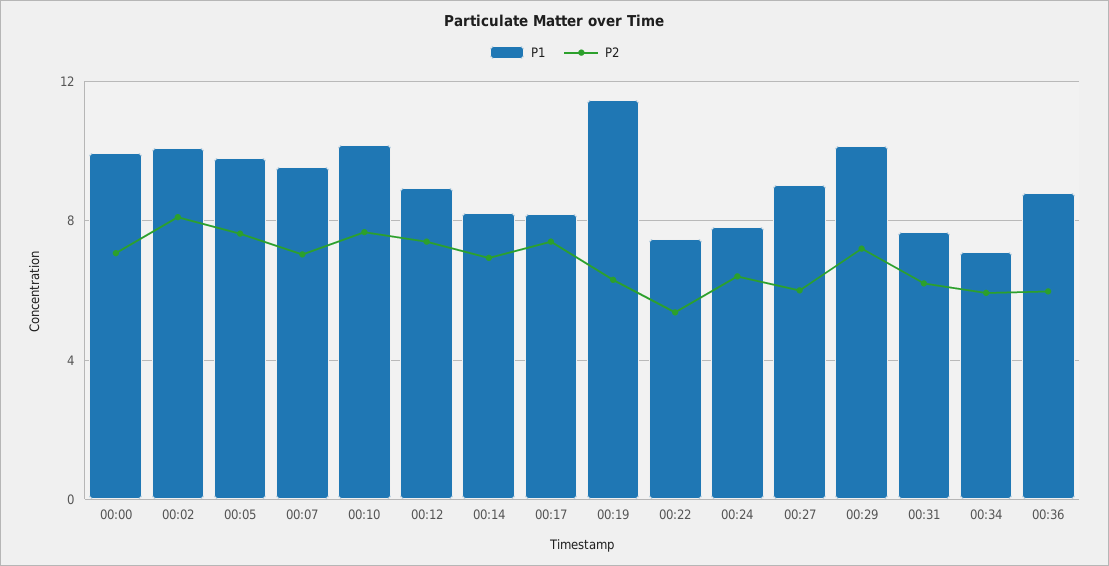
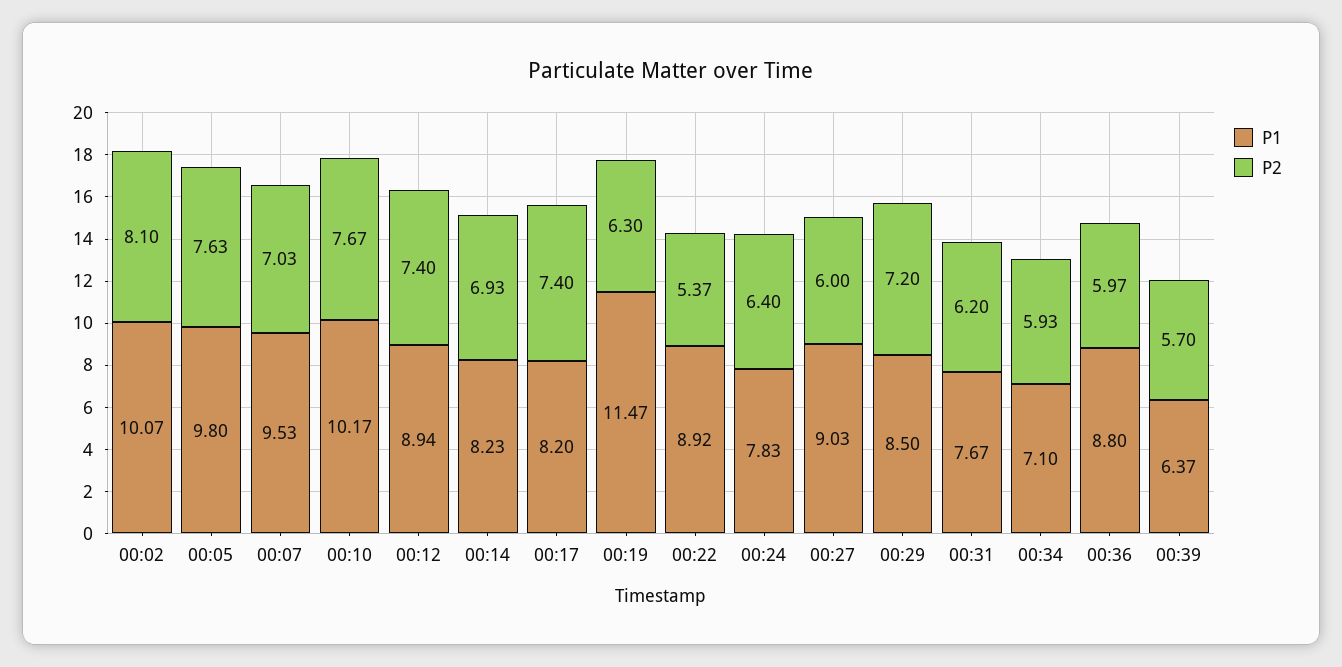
P1, 00:00: 10 -> none
P2, 00:00: 7 -> none
P1, 00:22: 7.5 -> 8.92
P1, 00:29: 10 -> 8.5
P1, 00:39: none -> 6.37
P2, 00:39: none -> 5.7

